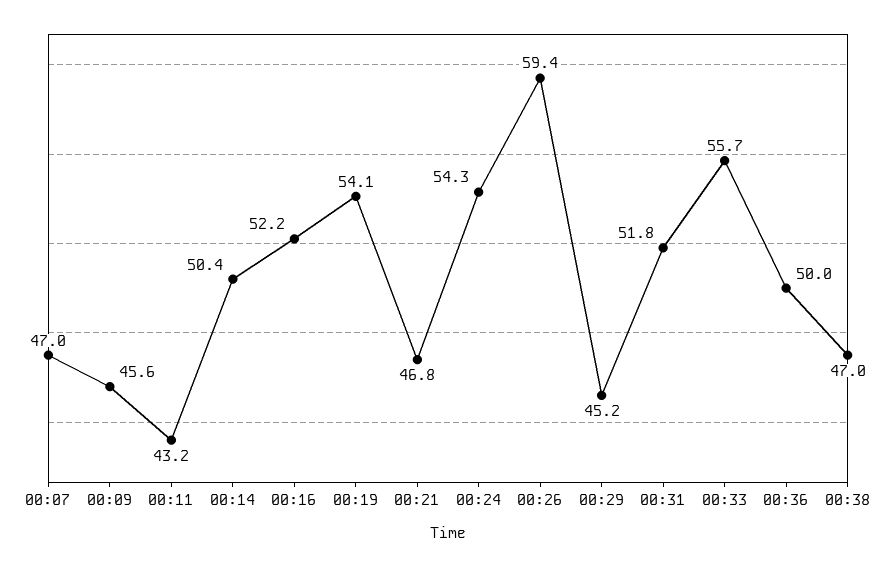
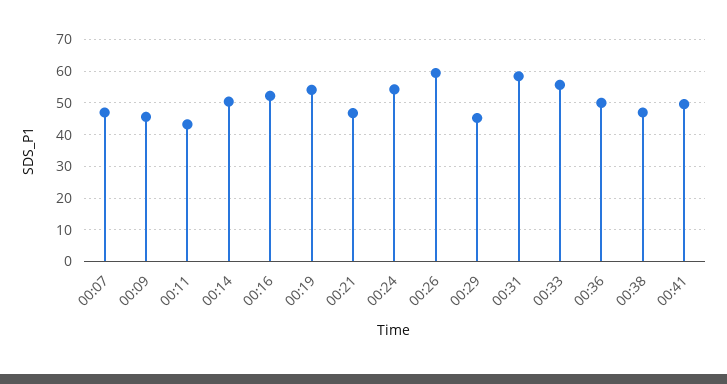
00:31: 51.8 -> 58
00:41: none -> 50

